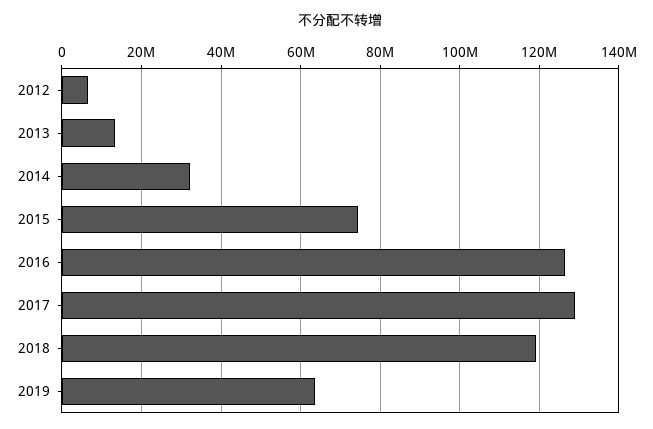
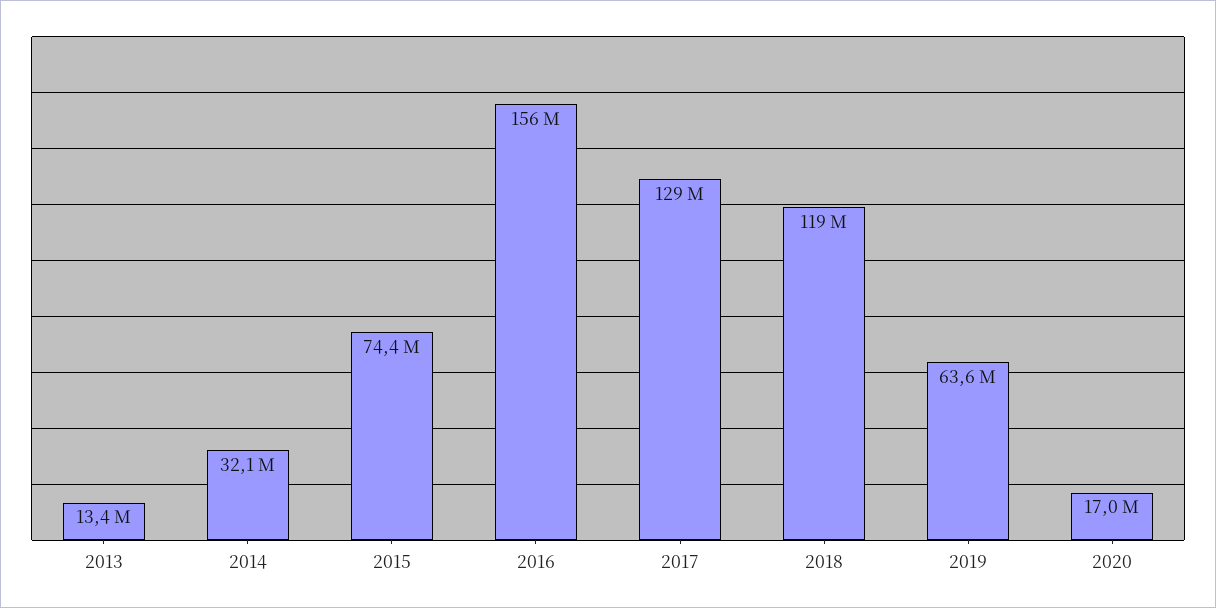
2012: 6000000 -> none
2016: 126000000 -> 156000000
2020: none -> 17000000

